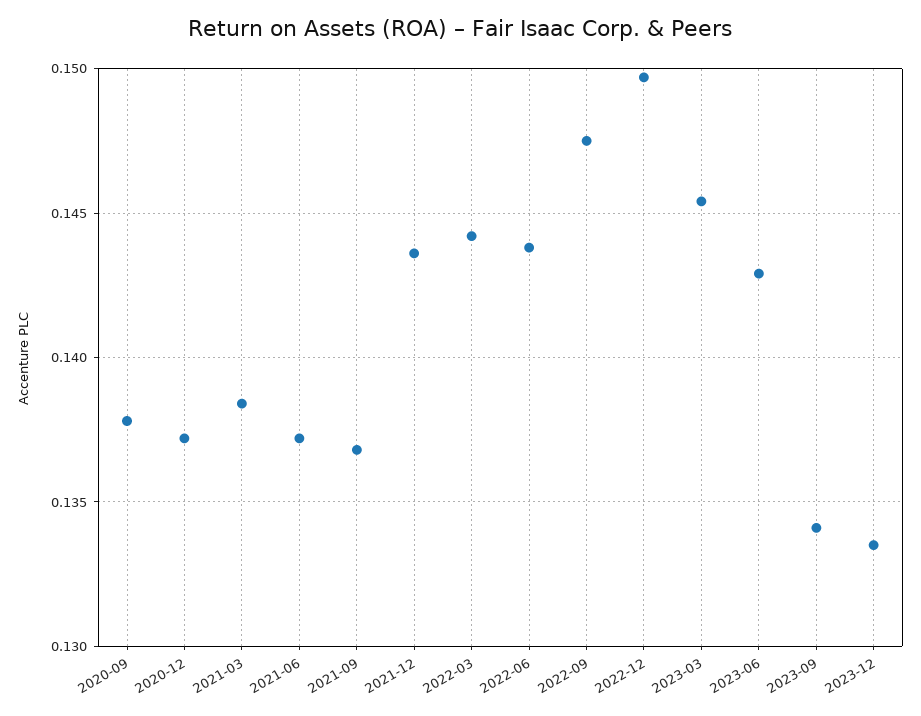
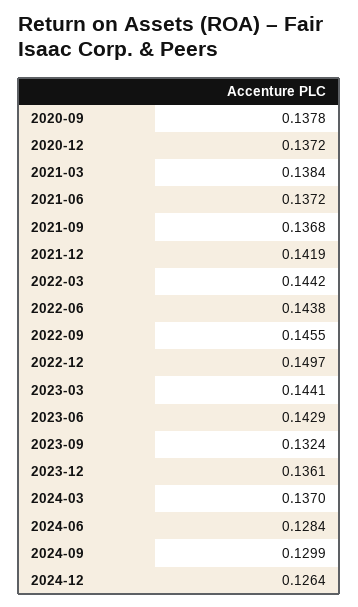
2021-12: 0.1435 -> 0.1419
2022-09: 0.1475 -> 0.1455
2023-03: 0.1455 -> 0.1441
2023-09: 0.134 -> 0.1324
2023-12: 0.1335 -> 0.1361
2024-03: none -> 0.137
2024-06: none -> 0.1284
2024-09: none -> 0.1299
2024-12: none -> 0.1264

